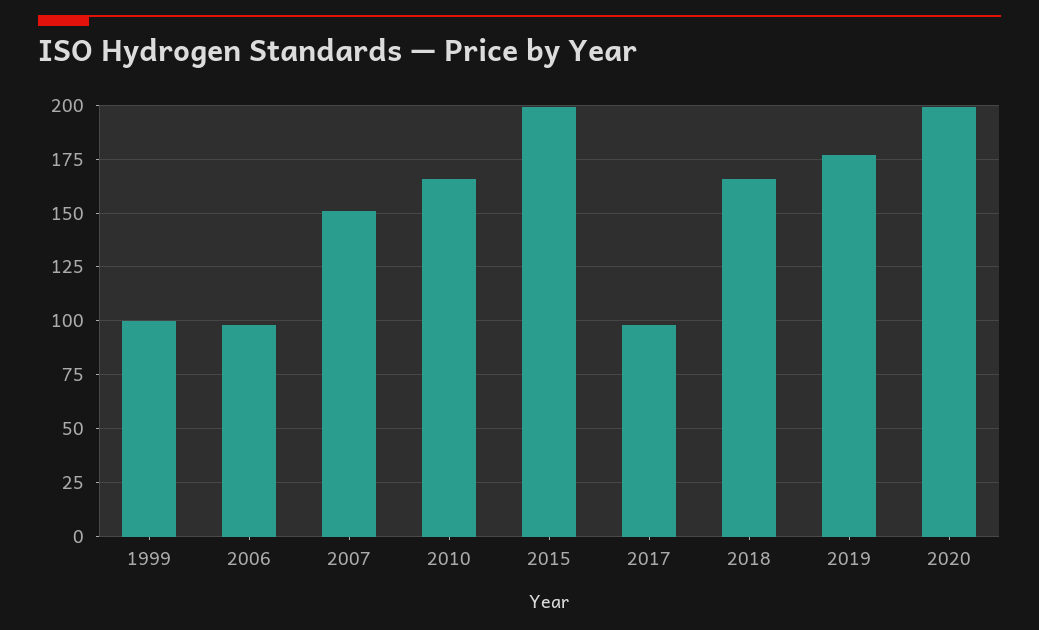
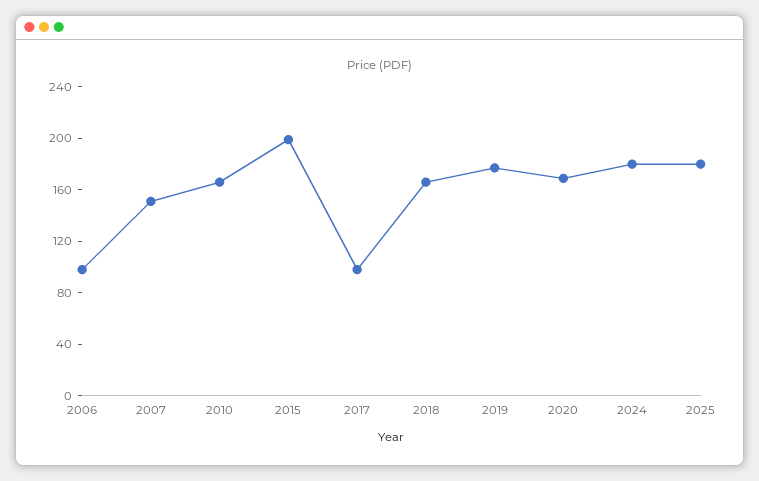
1999: 100 -> none
2020: 200 -> 170
2024: none -> 180
2025: none -> 180

